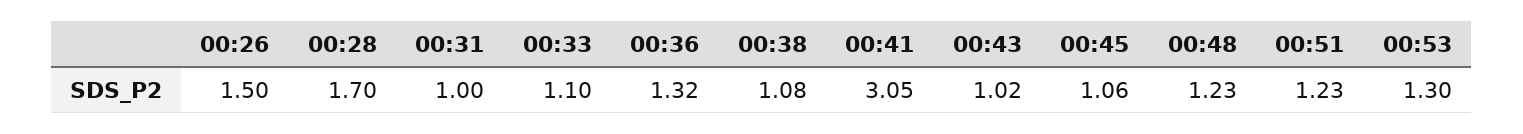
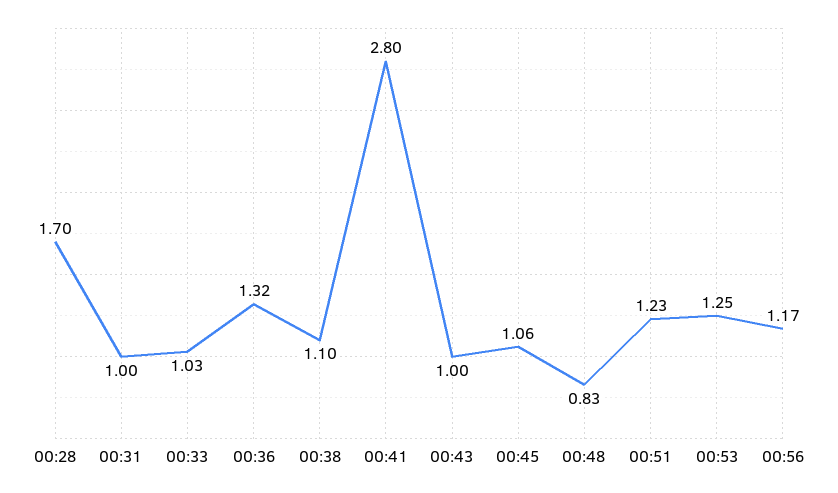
00:26: 1.5 -> none
00:33: 1.1 -> 1.03
00:38: 1.08 -> 1.1
00:41: 3.05 -> 2.8
00:43: 1.02 -> 1
00:48: 1.23 -> 0.83
00:53: 1.3 -> 1.25
00:56: none -> 1.17

